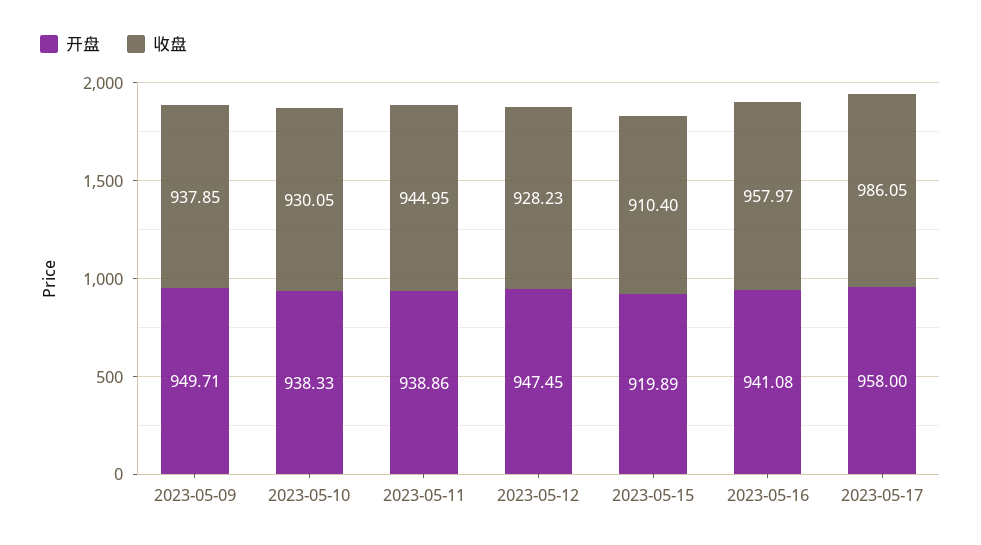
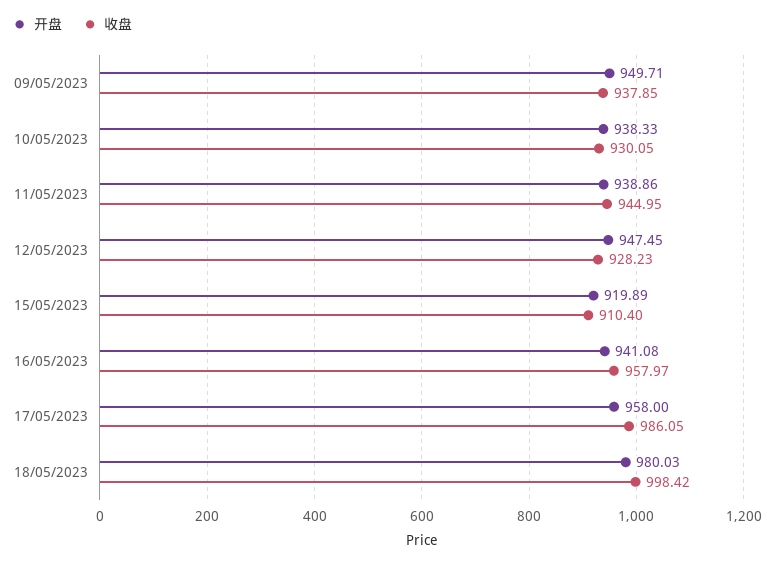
开盘, 18/05/2023: none -> 980.03
收盘, 18/05/2023: none -> 998.42

